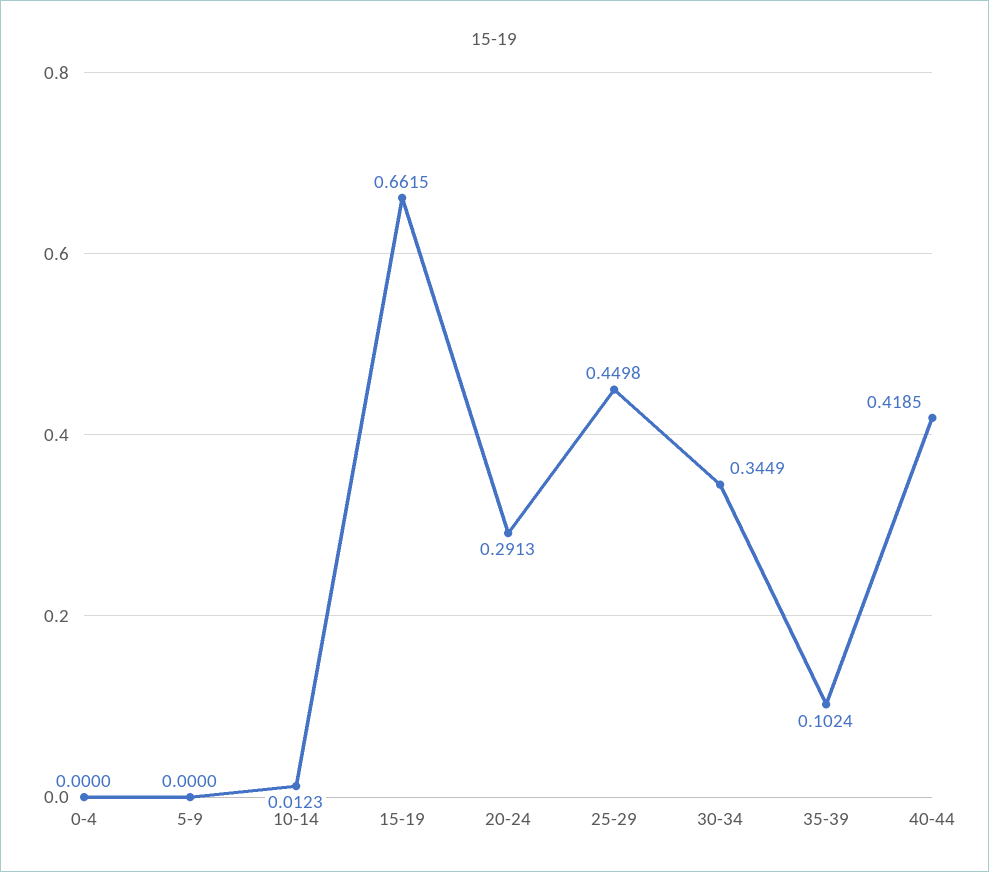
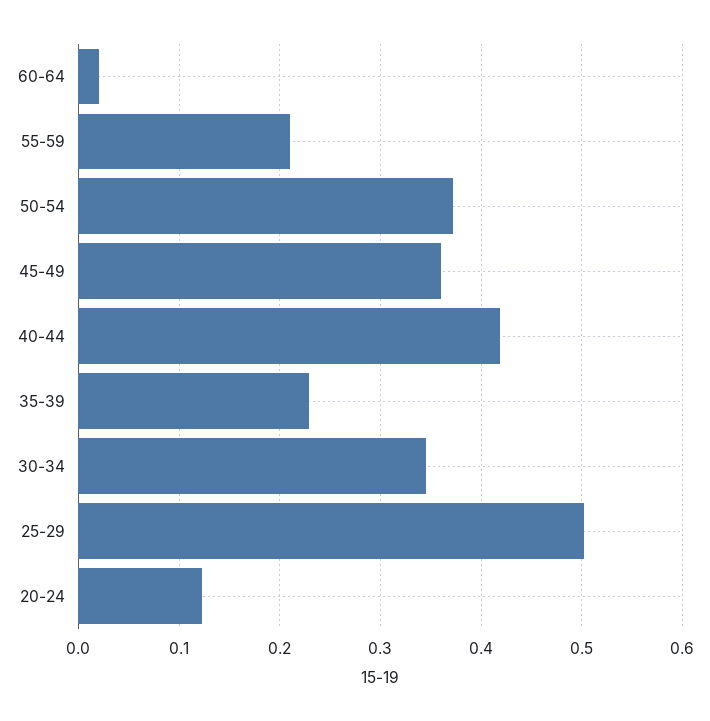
0-4: 0 -> none
5-9: 0 -> none
10-14: 0.0123 -> none
15-19: 0.6615 -> none
20-24: 0.2913 -> 0.12
25-29: 0.4498 -> 0.5
35-39: 0.1024 -> 0.23
60-64: none -> 0.02
55-59: none -> 0.21
50-54: none -> 0.37
45-49: none -> 0.36

